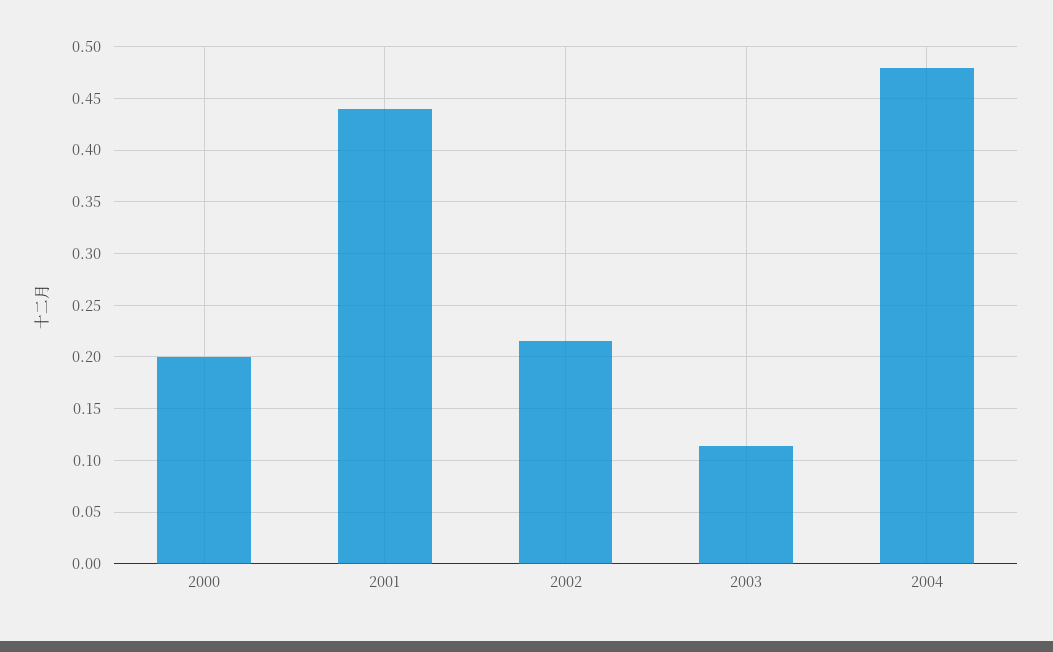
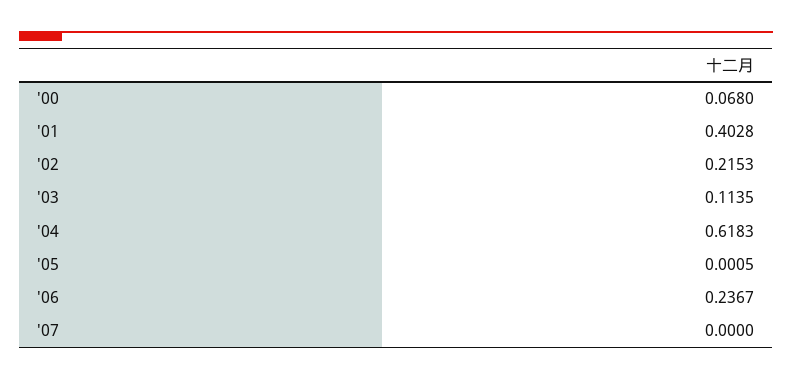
2000: 0.2 -> 0.068
2001: 0.44 -> 0.4028
2004: 0.48 -> 0.6183
'05: none -> 0.0005
'06: none -> 0.2367
'07: none -> 0

